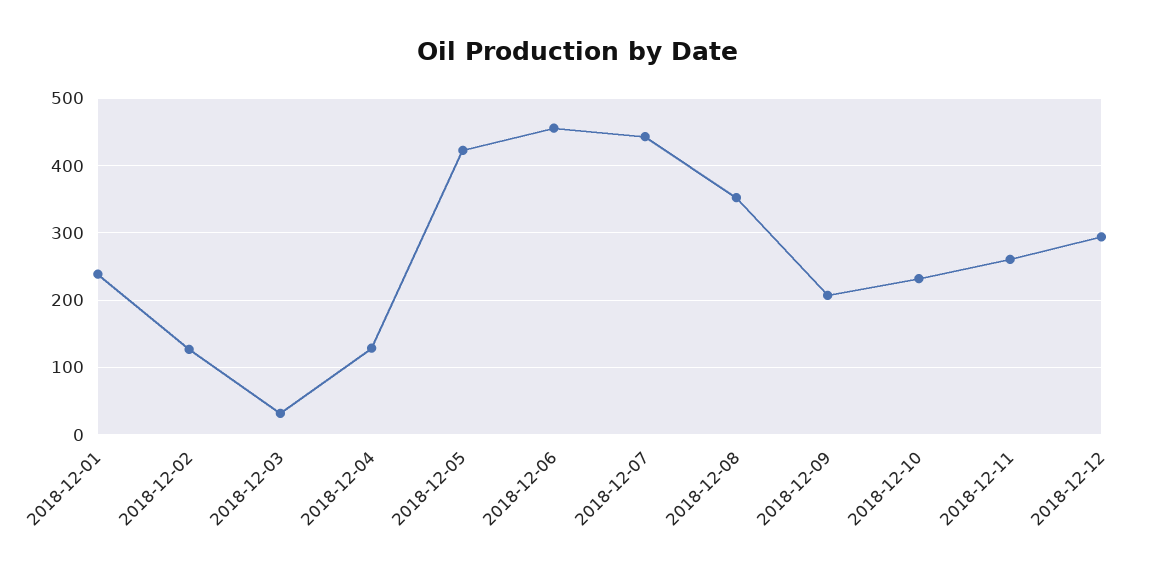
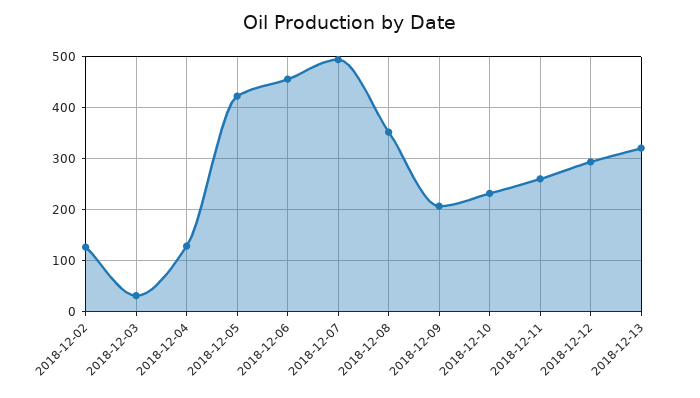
2018-12-01: 240 -> none
2018-12-07: 440 -> 500
2018-12-13: none -> 320

